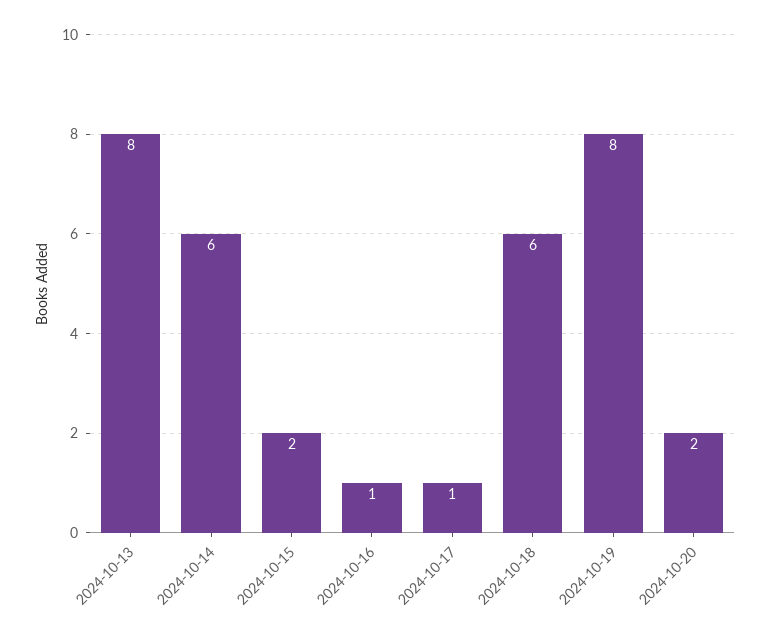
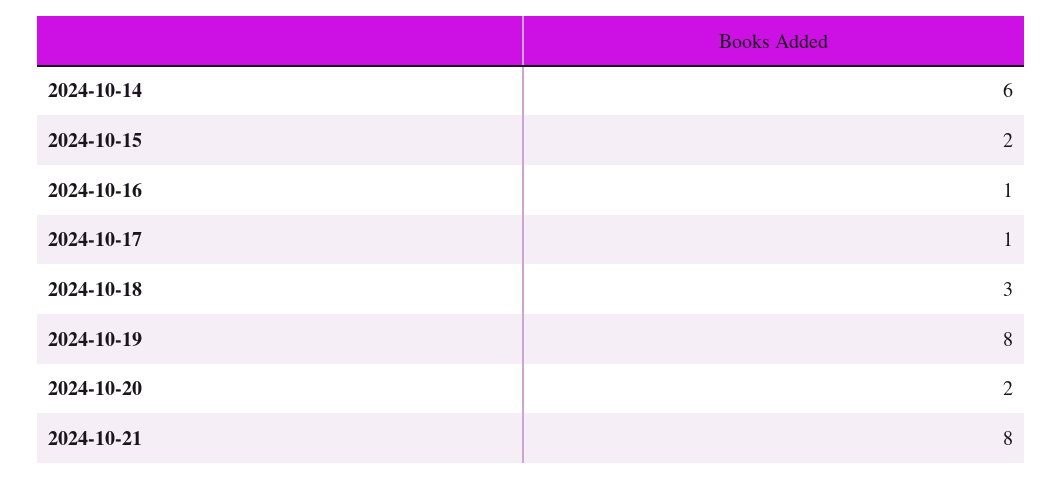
2024-10-13: 8 -> none
2024-10-18: 6 -> 3
2024-10-21: none -> 8

